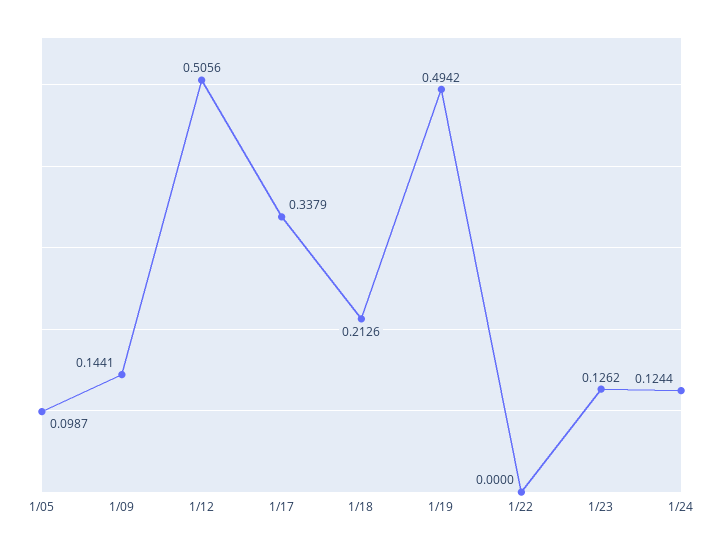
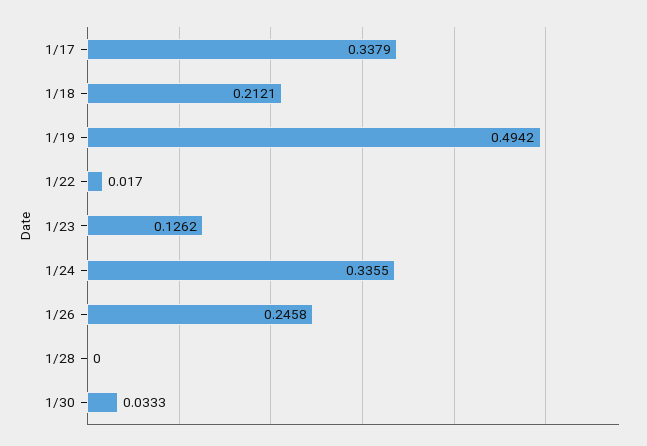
1/05: 0.0987 -> none
1/09: 0.1441 -> none
1/12: 0.5056 -> none
1/18: 0.2126 -> 0.2121
1/22: 0 -> 0.017
1/24: 0.1244 -> 0.3355
1/26: none -> 0.2458
1/28: none -> 0
1/30: none -> 0.0333

